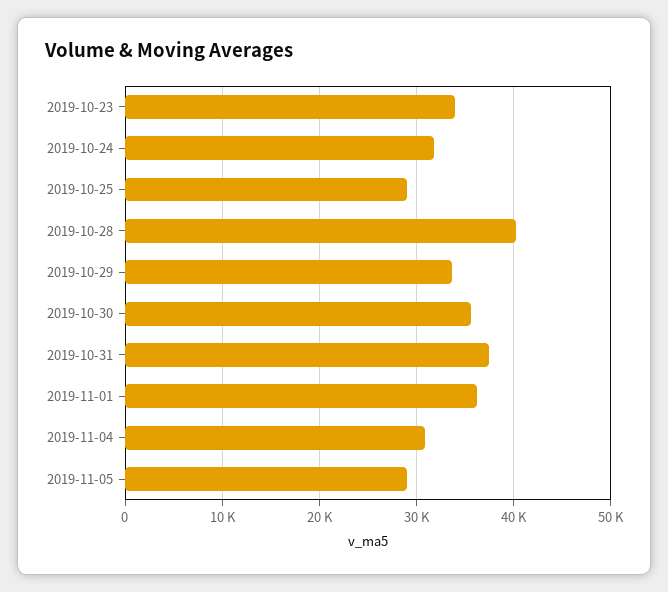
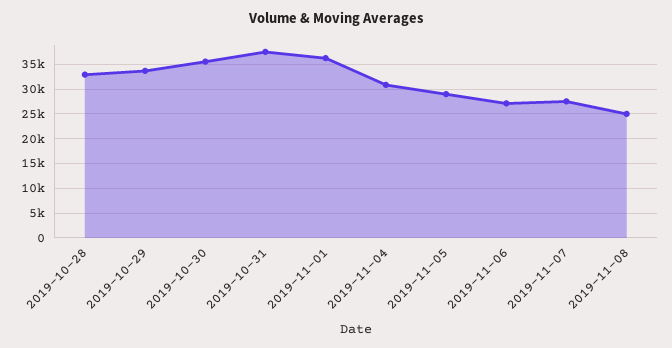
2019-10-23: 34000 -> none
2019-10-24: 32000 -> none
2019-10-25: 29000 -> none
2019-10-28: 40000 -> 32500
2019-11-06: none -> 27500
2019-11-07: none -> 27500
2019-11-08: none -> 25000

